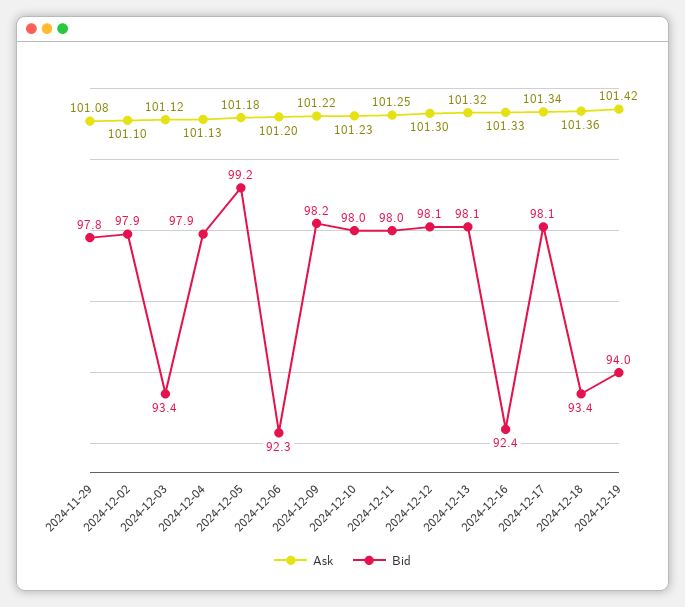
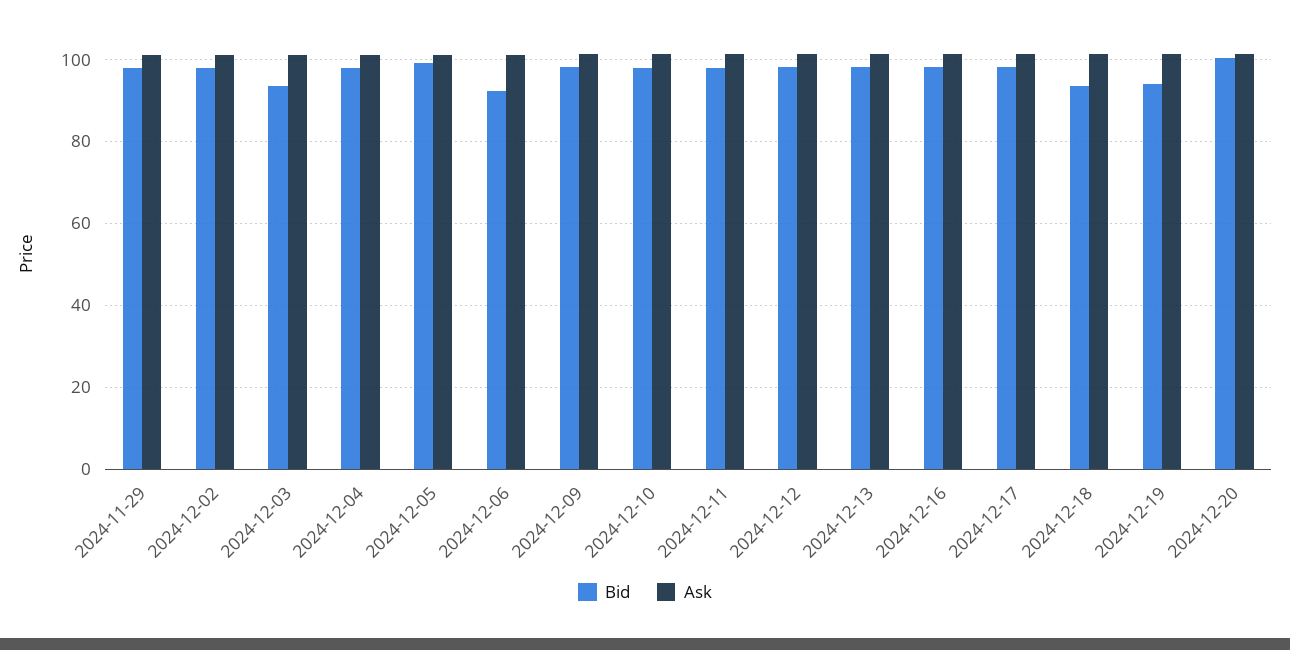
Bid, 2024-12-16: 92.4 -> 98
Bid, 2024-12-20: none -> 100
Ask, 2024-12-20: none -> 102

